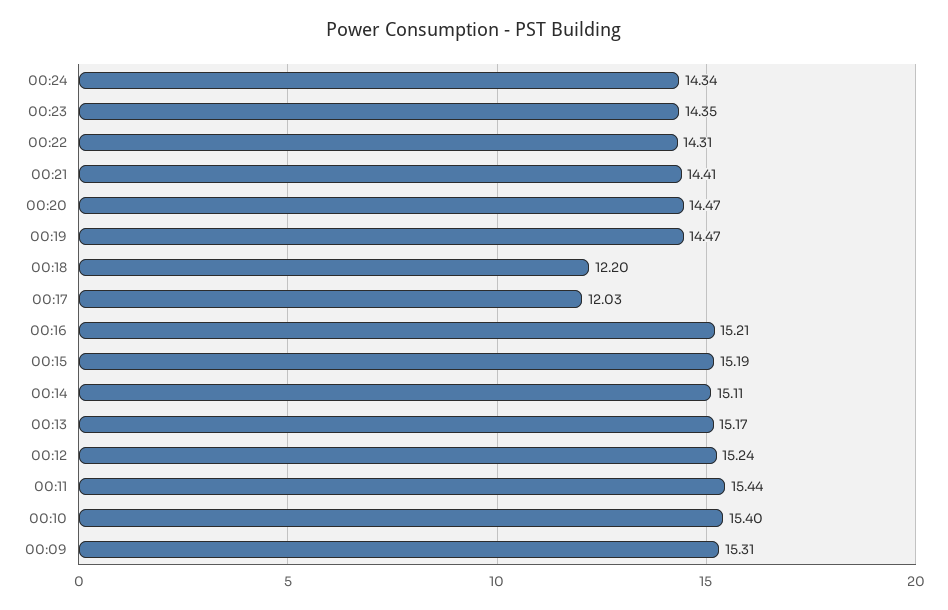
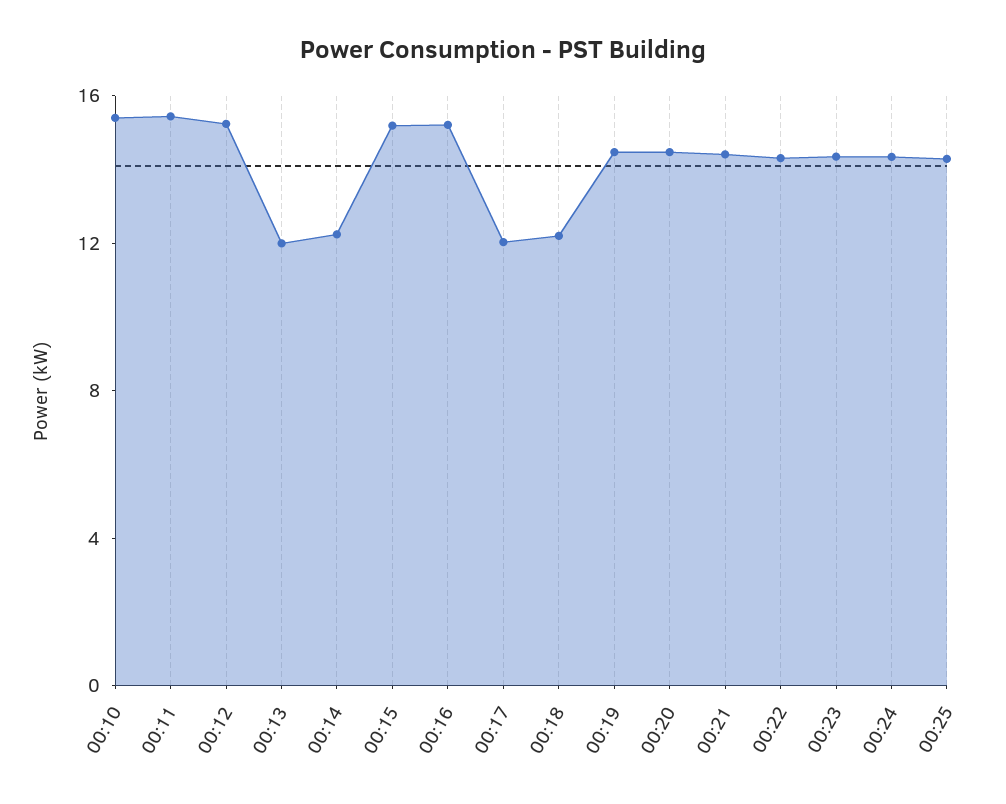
00:14: 15.11 -> 12
00:13: 15.17 -> 12
00:09: 15.31 -> none
00:25: none -> 14

